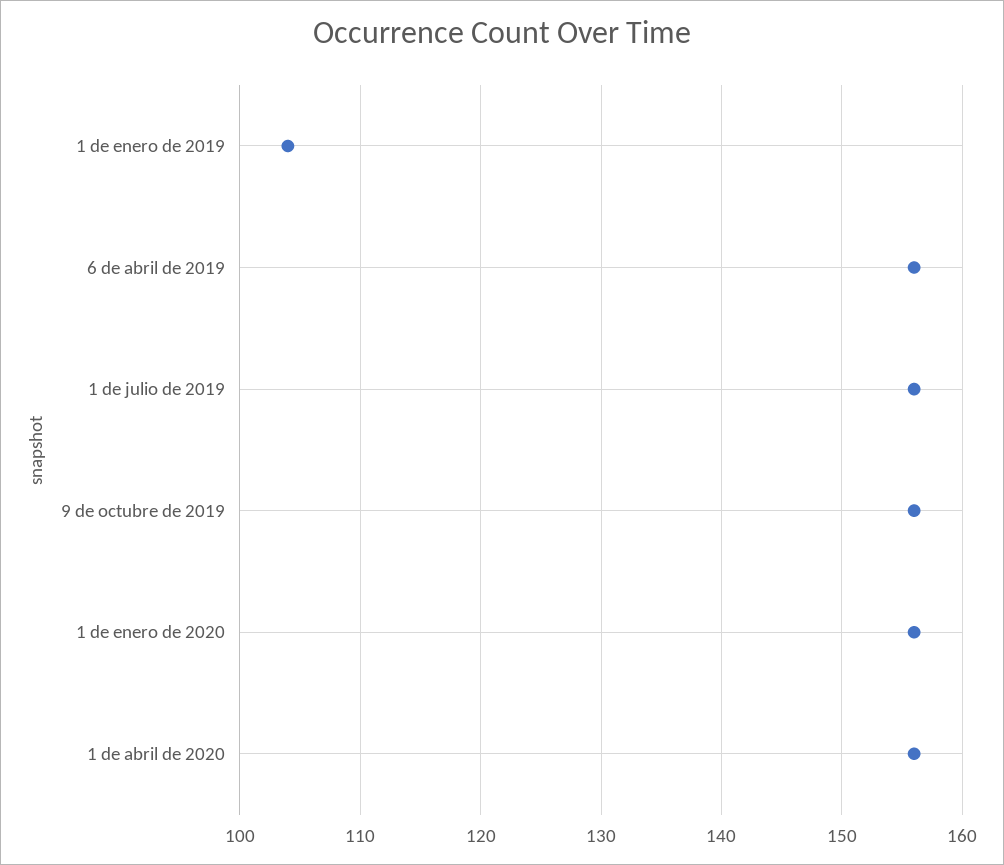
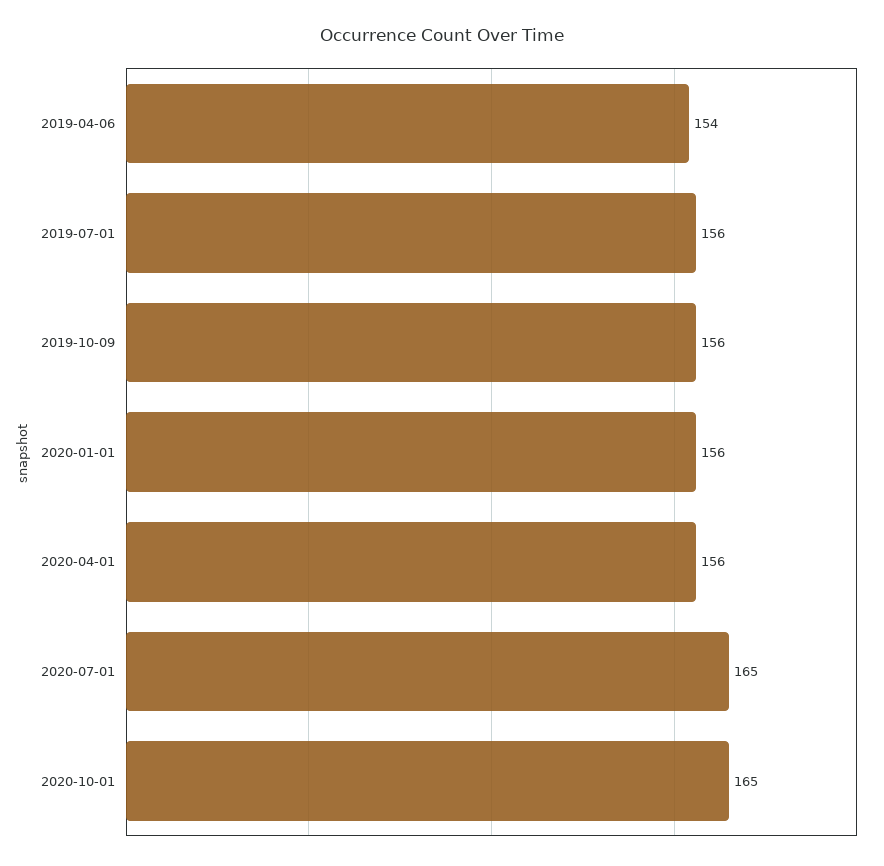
1 de enero de 2019: 104 -> none
6 de abril de 2019: 156 -> 154
2020-07-01: none -> 165
2020-10-01: none -> 165

